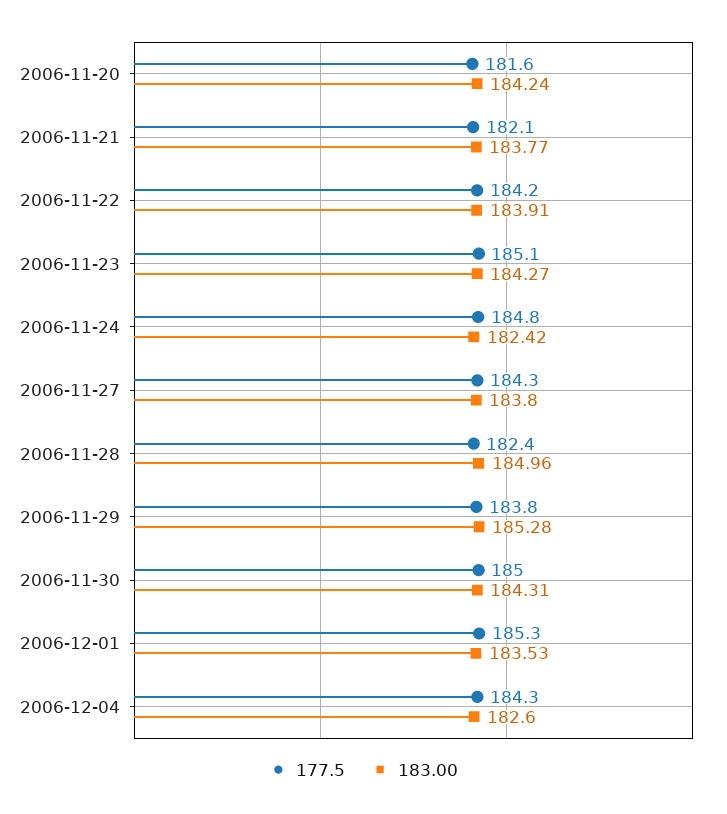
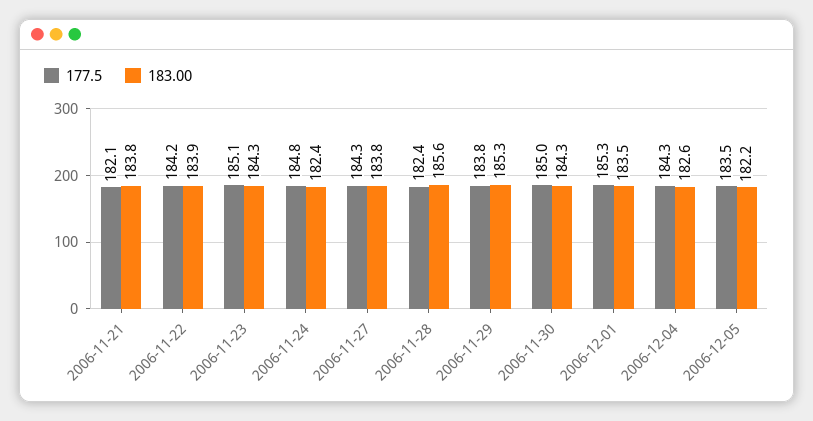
177.5, 2006-11-20: 181.6 -> none
183.00, 2006-11-20: 184.24 -> none
183.00, 2006-11-28: 184.96 -> 185.6
177.5, 2006-12-05: none -> 183.5
183.00, 2006-12-05: none -> 182.2

